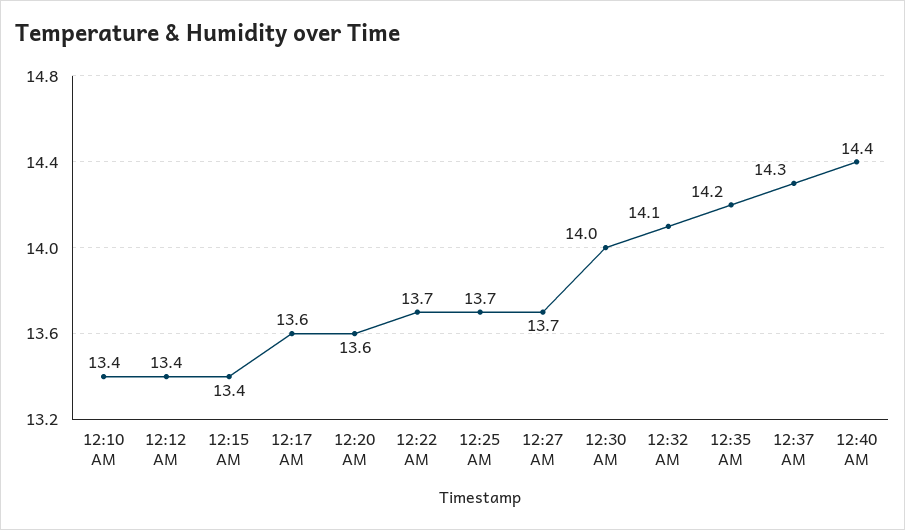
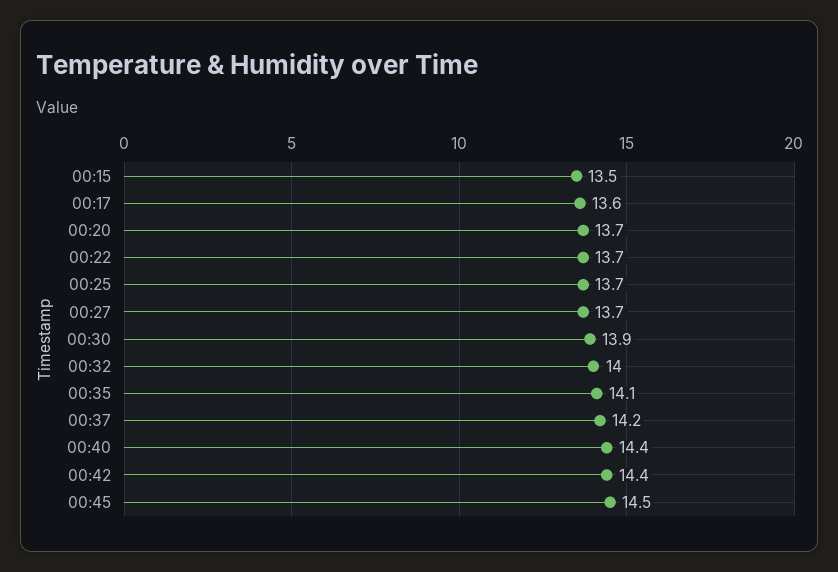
12:10 AM: 13.4 -> none
12:12 AM: 13.4 -> none
12:15 AM: 13.4 -> 13.5
12:20 AM: 13.6 -> 13.7
12:30 AM: 14 -> 13.9
12:32 AM: 14.1 -> 14
12:35 AM: 14.2 -> 14.1
12:37 AM: 14.3 -> 14.2
00:42: none -> 14.4
00:45: none -> 14.5

